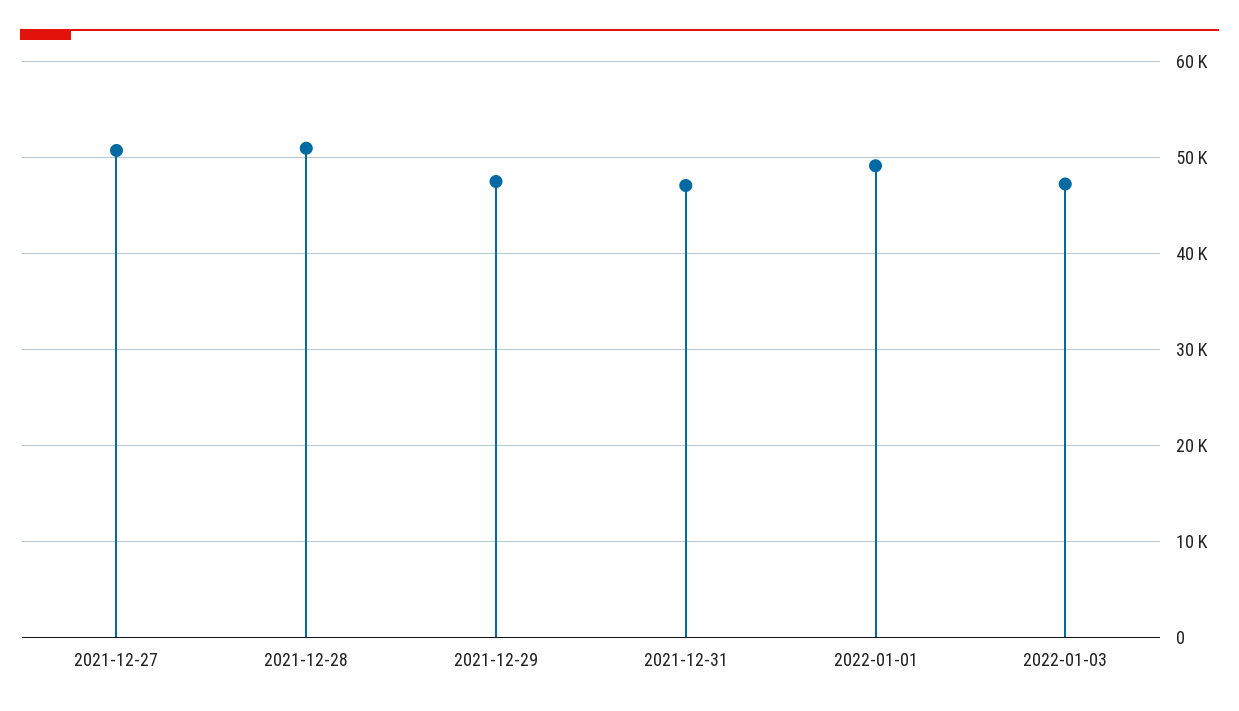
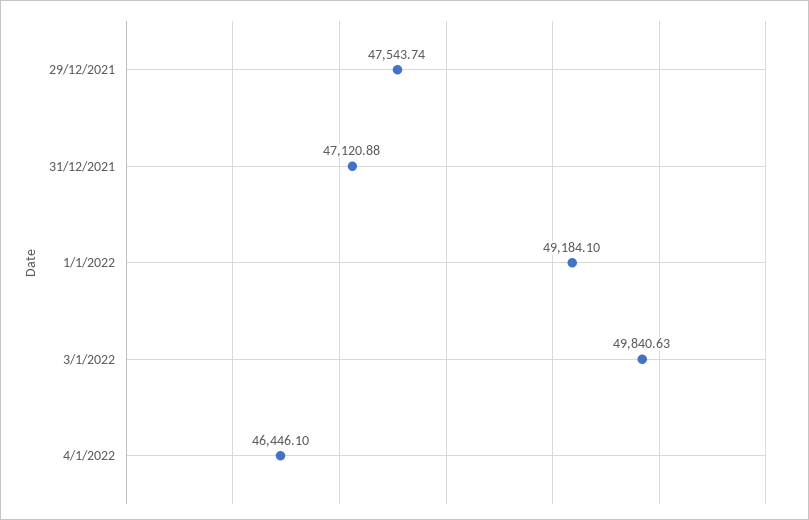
2021-12-27: 51000 -> none
2021-12-28: 51000 -> none
2022-01-03: 47000 -> 49840.63
4/1/2022: none -> 46446.1

